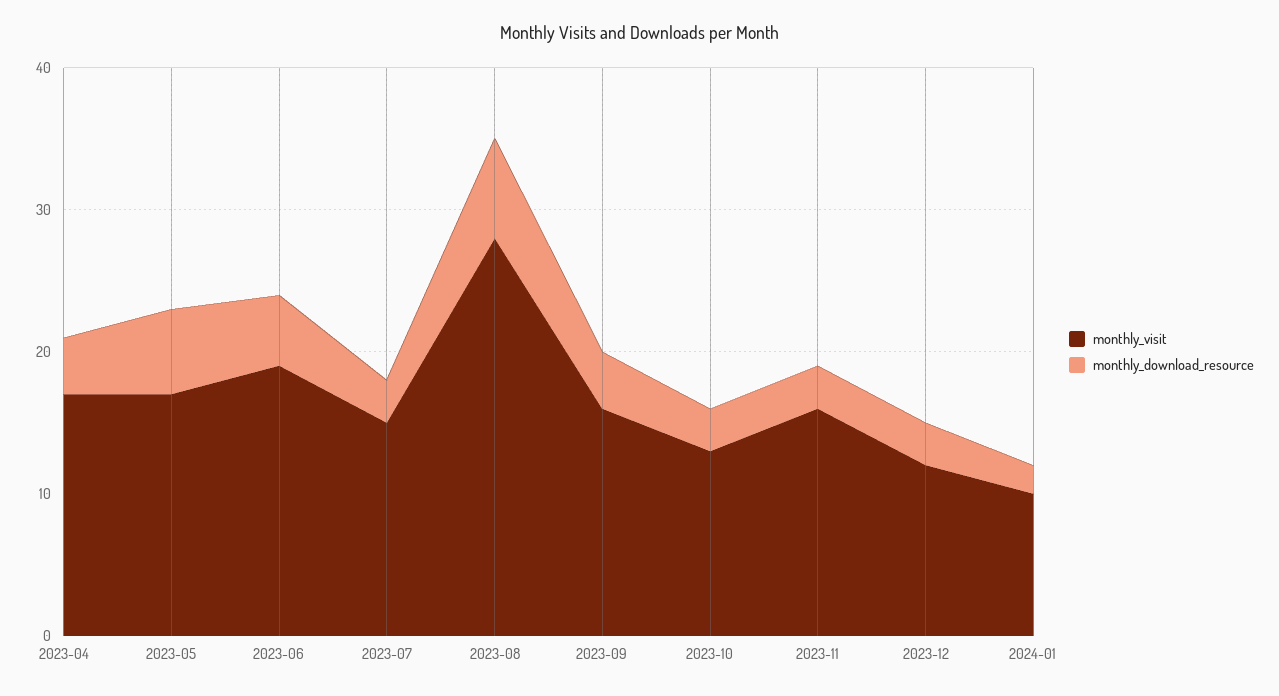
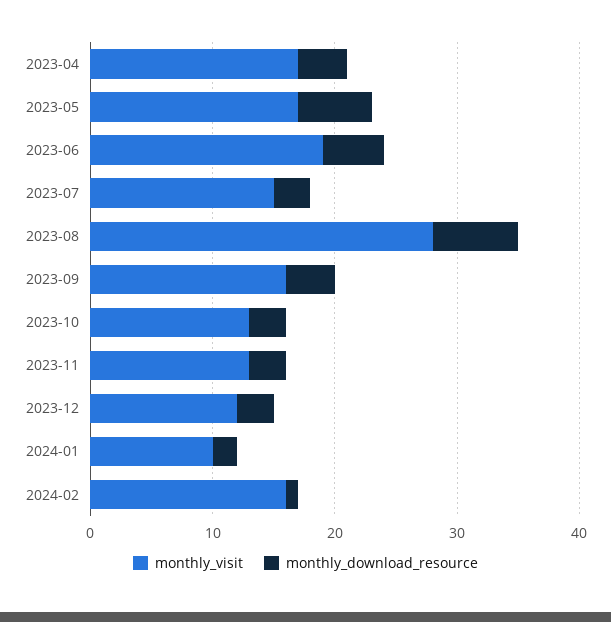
monthly_visit, 2023-11: 16 -> 13
monthly_visit, 2024-02: none -> 16
monthly_download_resource, 2024-02: none -> 1

